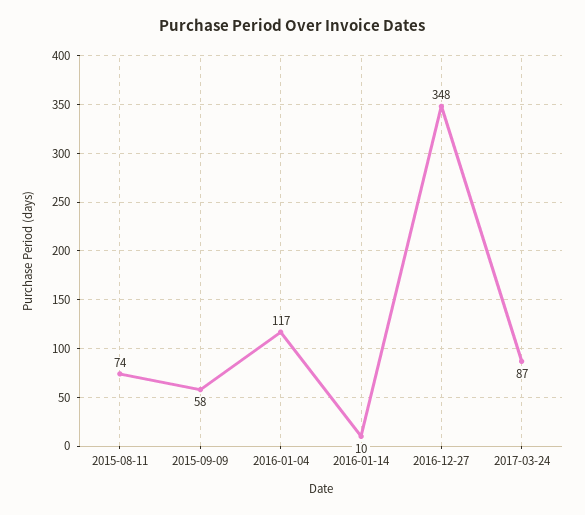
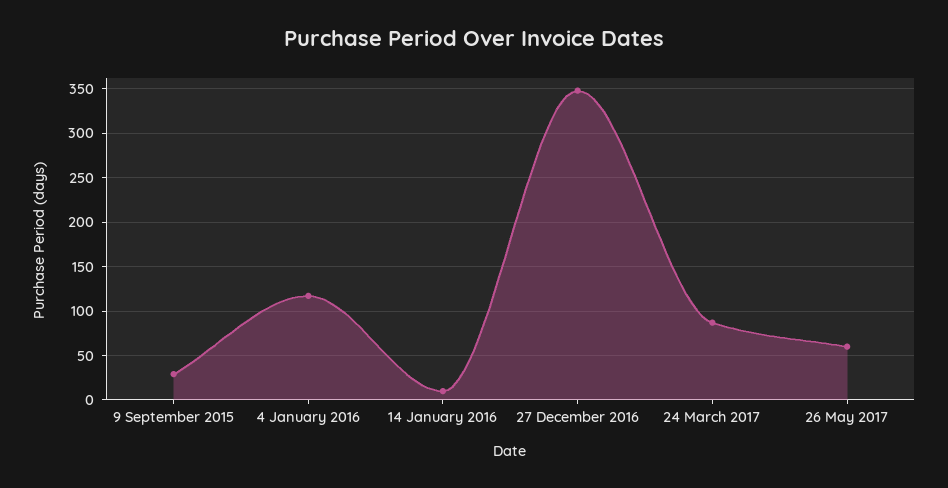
2015-08-11: 74 -> none
2015-09-09: 58 -> 30
26 May 2017: none -> 60

